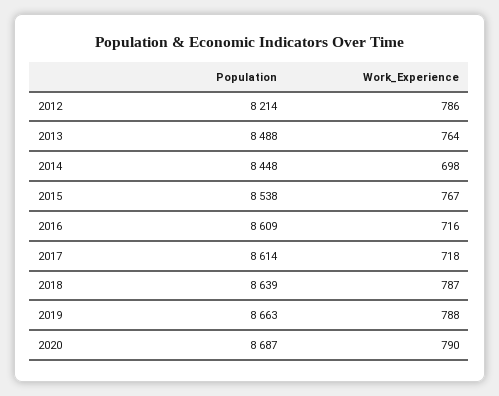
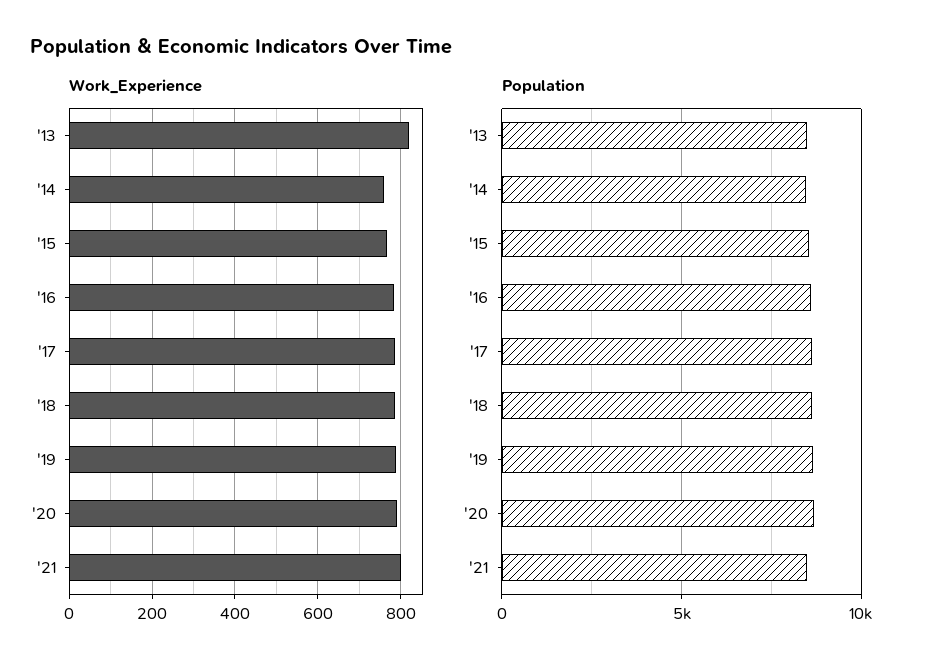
Population, 2012: 8214 -> none
Work_Experience, 2012: 786 -> none
Work_Experience, 2013: 764 -> 820
Work_Experience, 2014: 698 -> 760
Work_Experience, 2016: 716 -> 780
Work_Experience, 2017: 718 -> 780
Work_Experience, '21: none -> 800
Population, '21: none -> 8500

